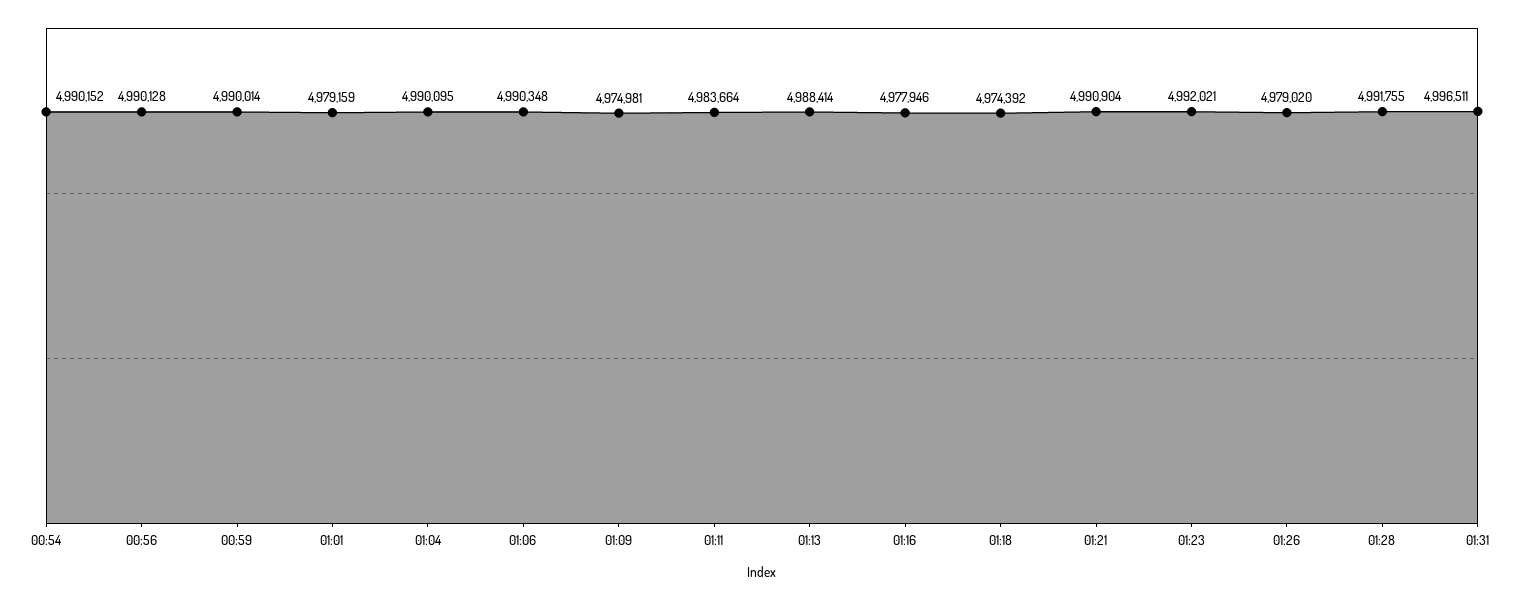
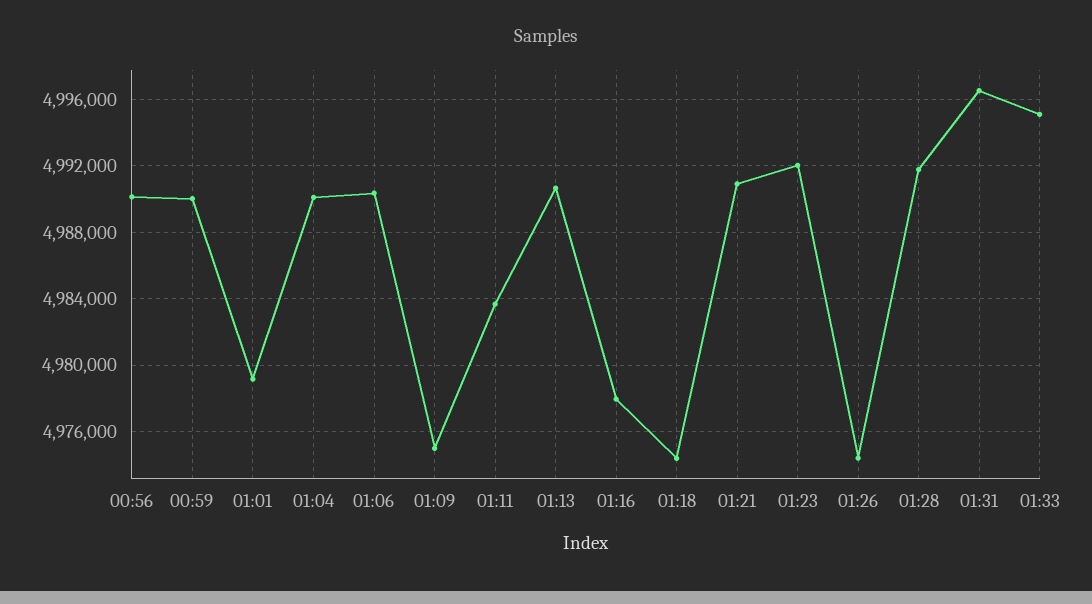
00:54: 4990152 -> none
01:13: 4988414 -> 4990500
01:26: 4979020 -> 4974500
01:33: none -> 4995000

